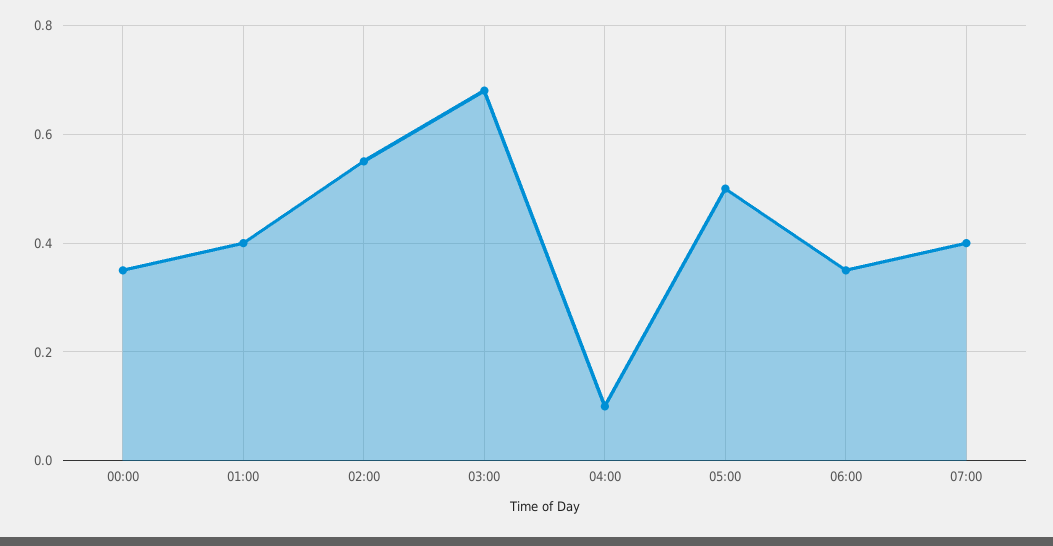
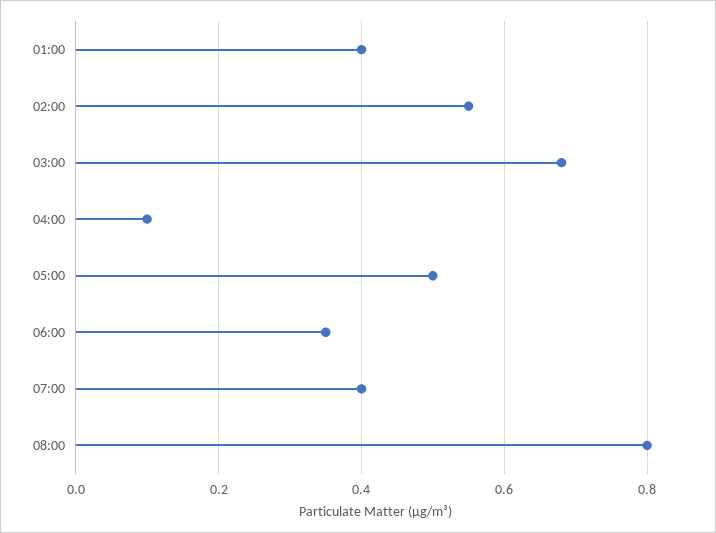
00:00: 0.35 -> none
08:00: none -> 0.8

